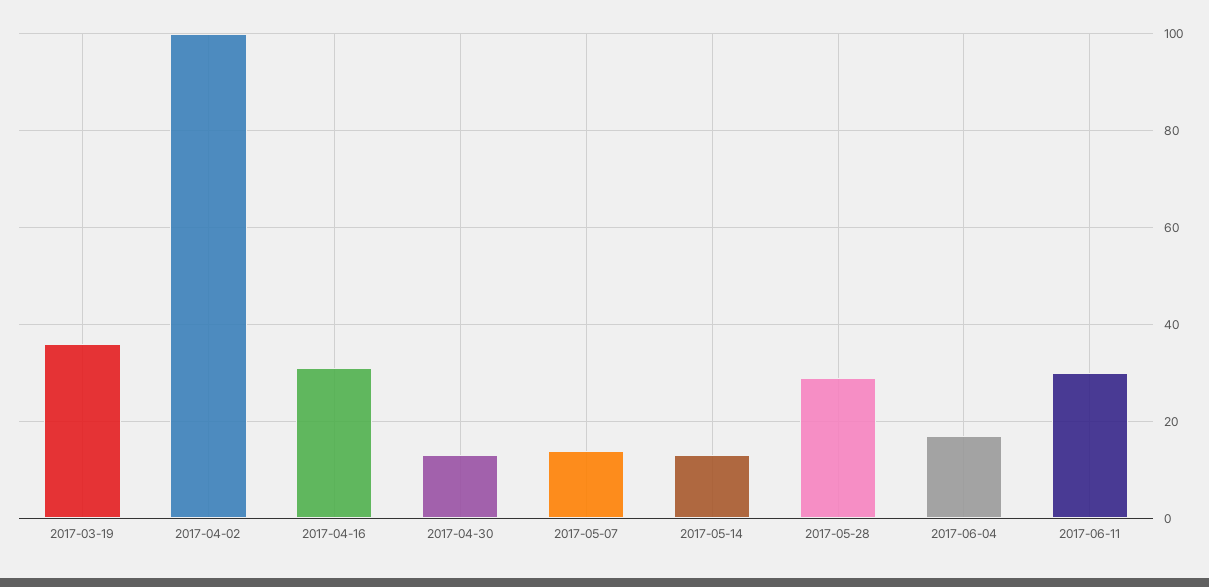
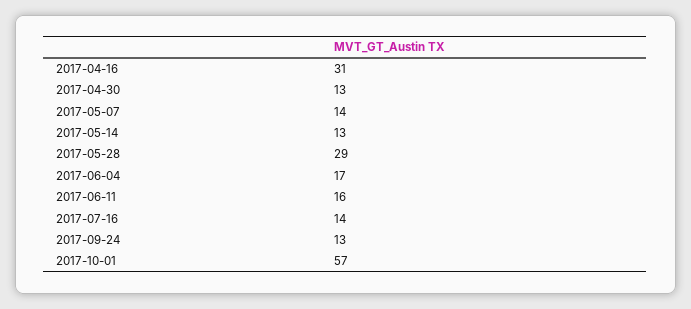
2017-03-19: 35 -> none
2017-04-02: 100 -> none
2017-06-11: 30 -> 16
2017-07-16: none -> 14
2017-09-24: none -> 13
2017-10-01: none -> 57

